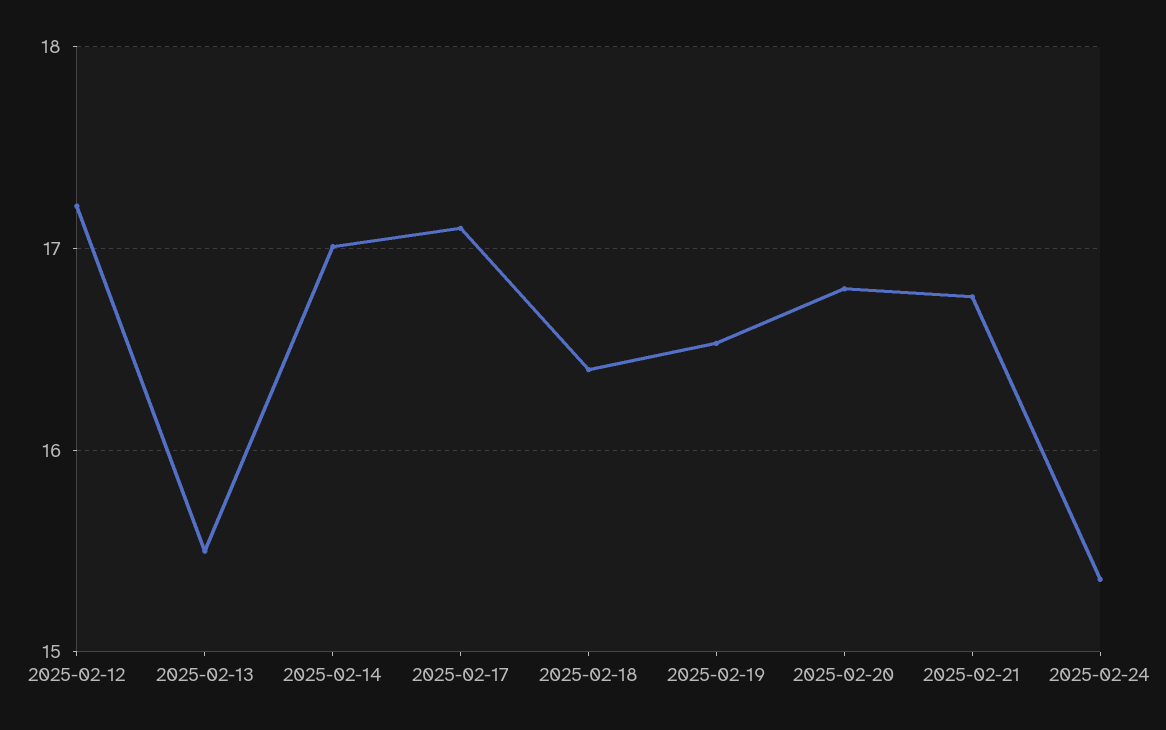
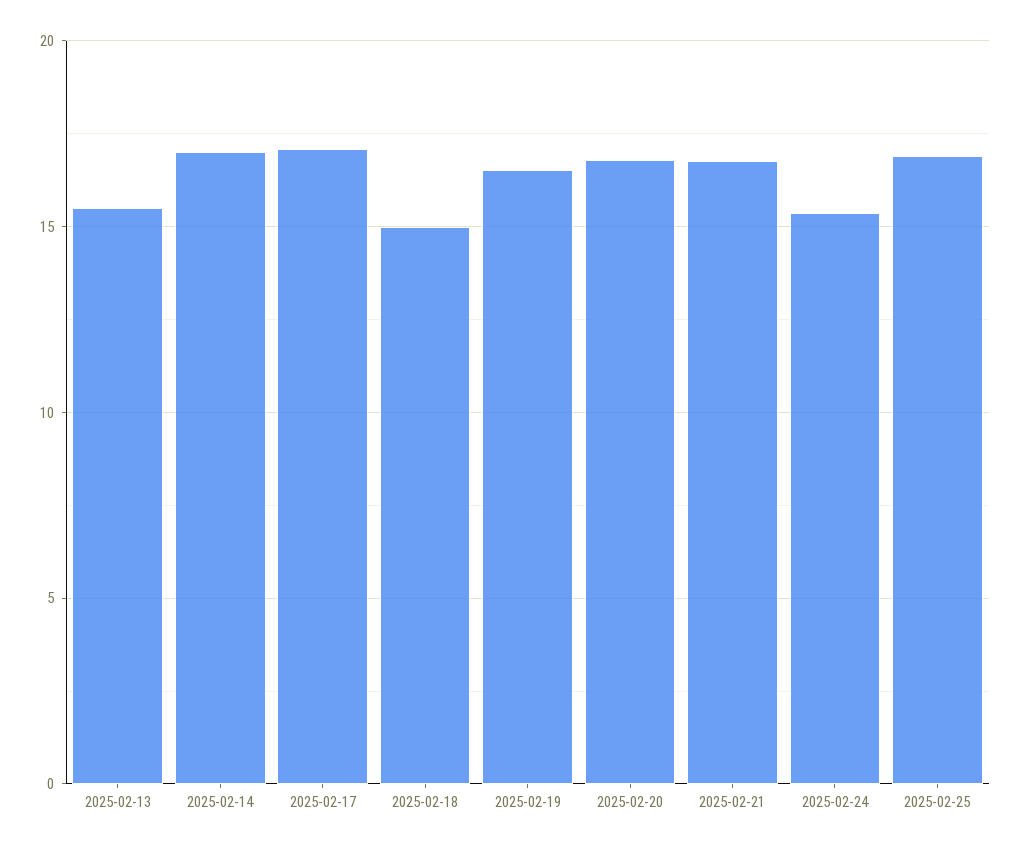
2025-02-12: 17.2 -> none
2025-02-18: 16.4 -> 15
2025-02-25: none -> 17

